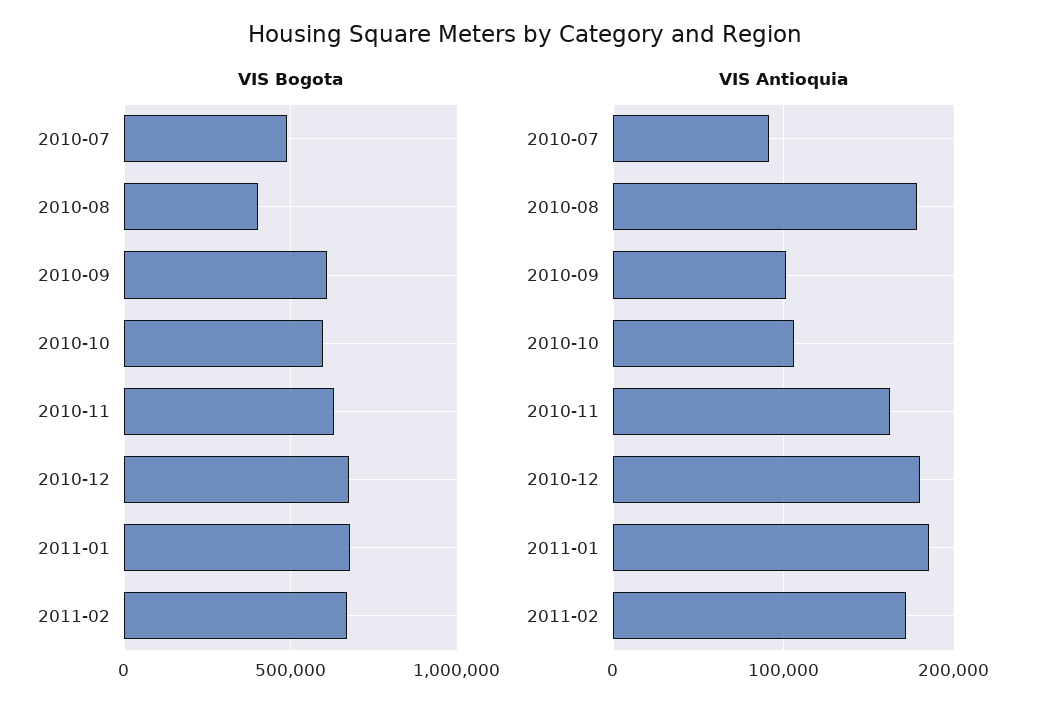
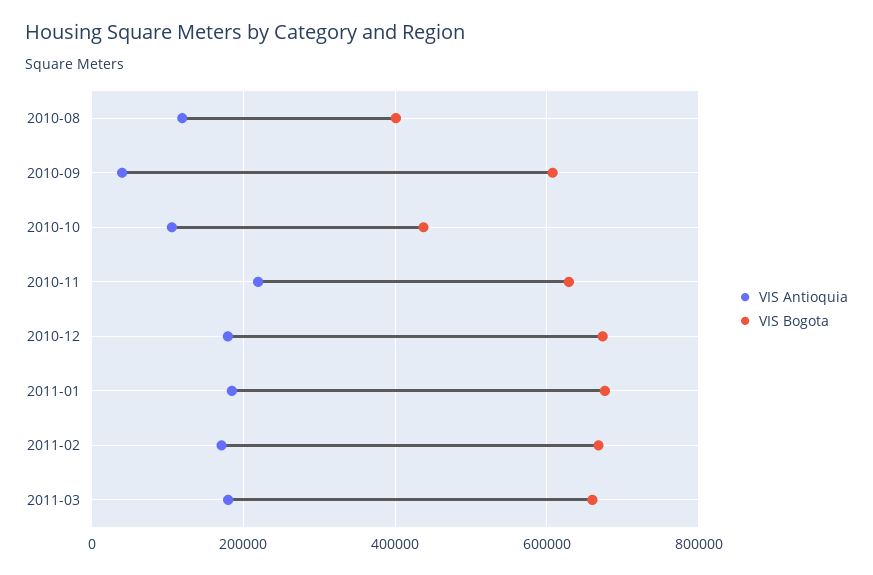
VIS Bogota, 2010-07: 500000 -> none
VIS Bogota, 2010-10: 600000 -> 440000
VIS Antioquia, 2010-07: 90000 -> none
VIS Antioquia, 2010-08: 180000 -> 120000
VIS Antioquia, 2010-09: 100000 -> 40000
VIS Antioquia, 2010-11: 160000 -> 220000
VIS Antioquia, 2011-03: none -> 180000
VIS Bogota, 2011-03: none -> 660000

